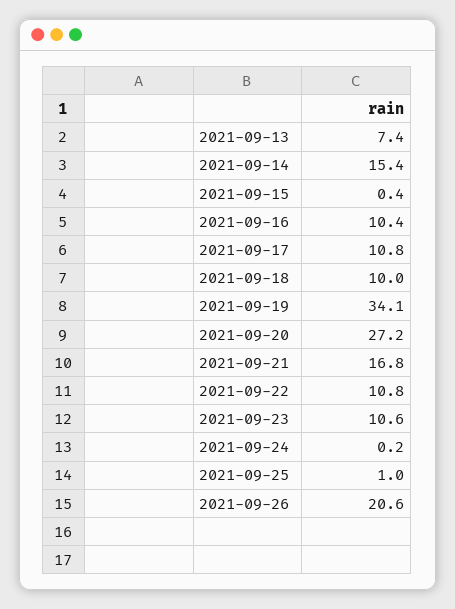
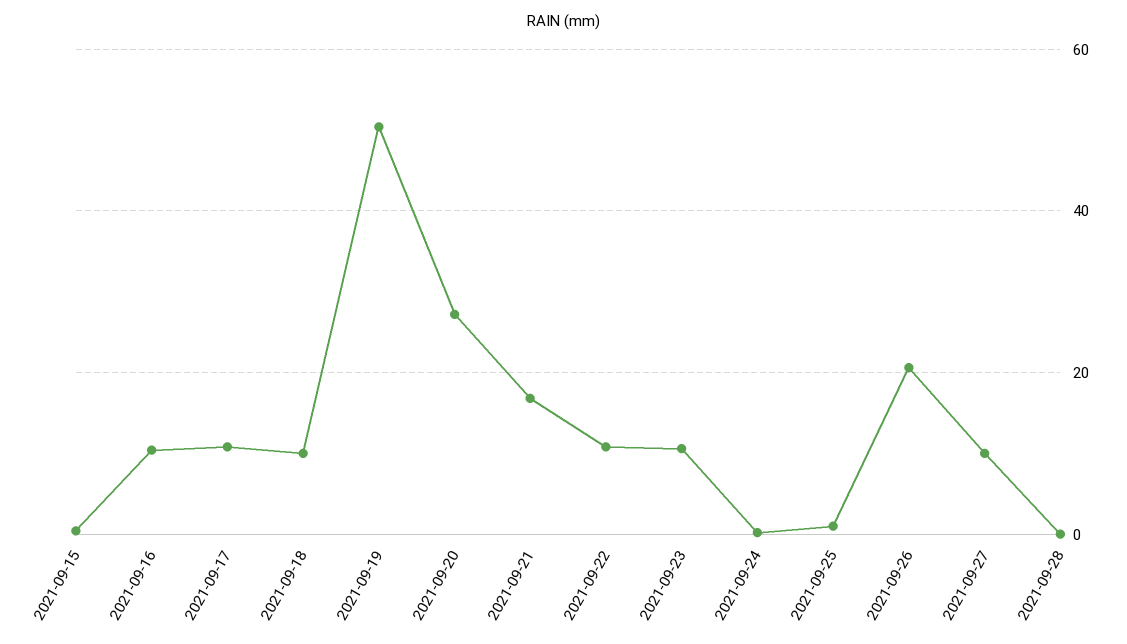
2021-09-13: 7.4 -> none
2021-09-14: 15.4 -> none
2021-09-19: 34.1 -> 50
2021-09-27: none -> 10
2021-09-28: none -> 0

